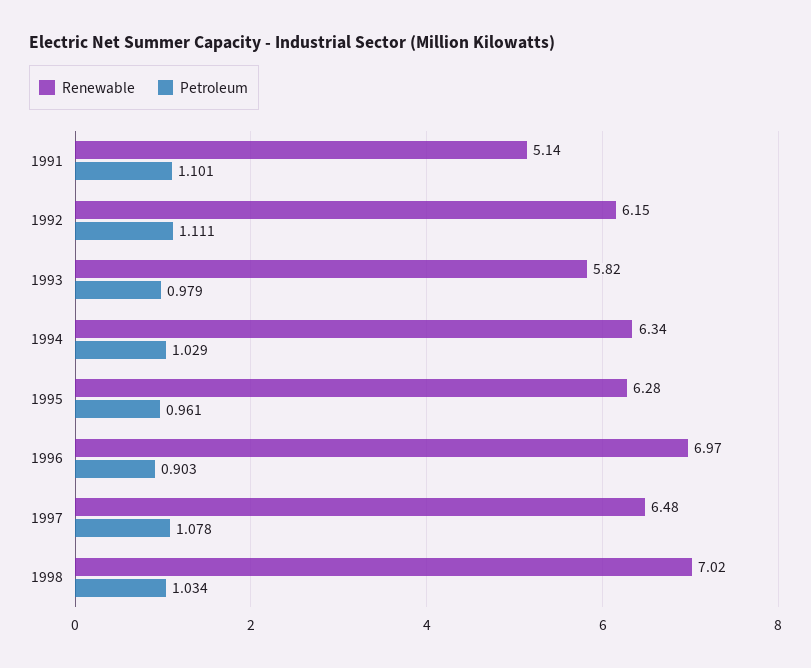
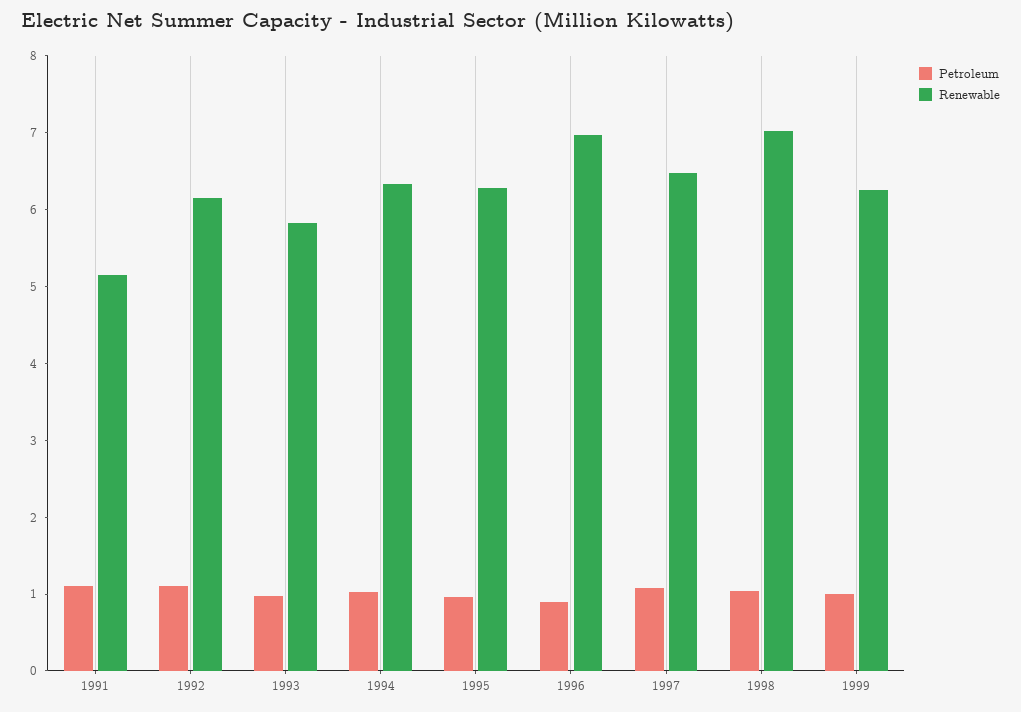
Petroleum, 1999: none -> 1
Renewable, 1999: none -> 6.2

